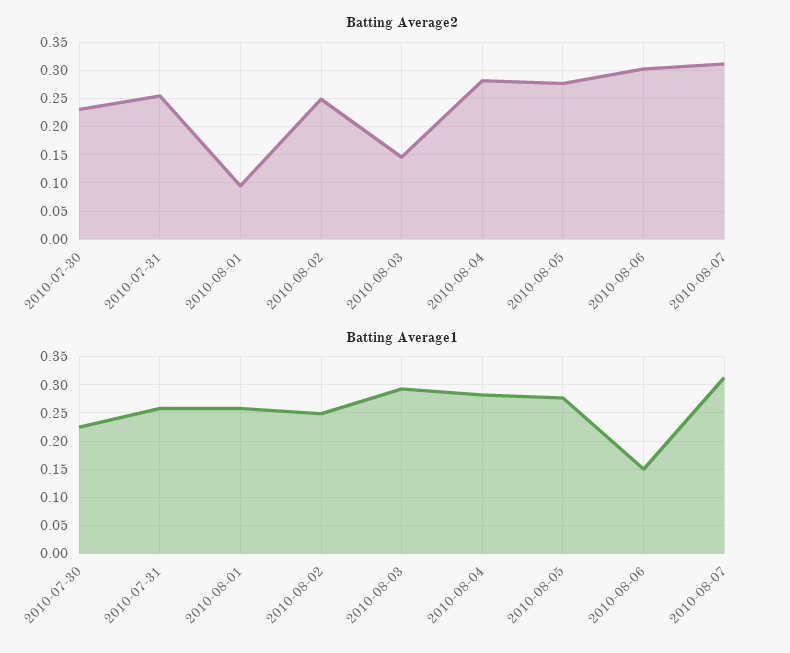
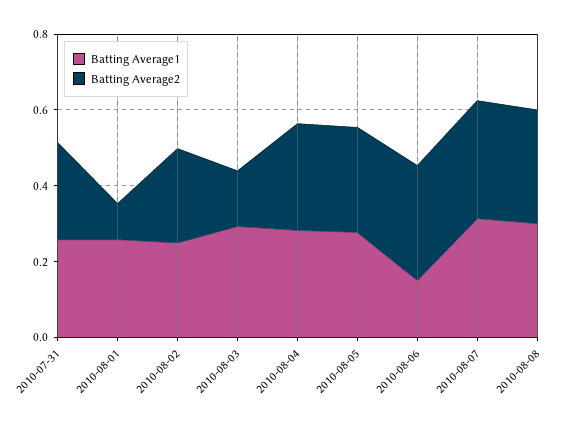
Batting Average2, 2010-07-30: 0.225 -> none
Batting Average1, 2010-07-30: 0.225 -> none
Batting Average1, 2010-08-08: none -> 0.3
Batting Average2, 2010-08-08: none -> 0.3

